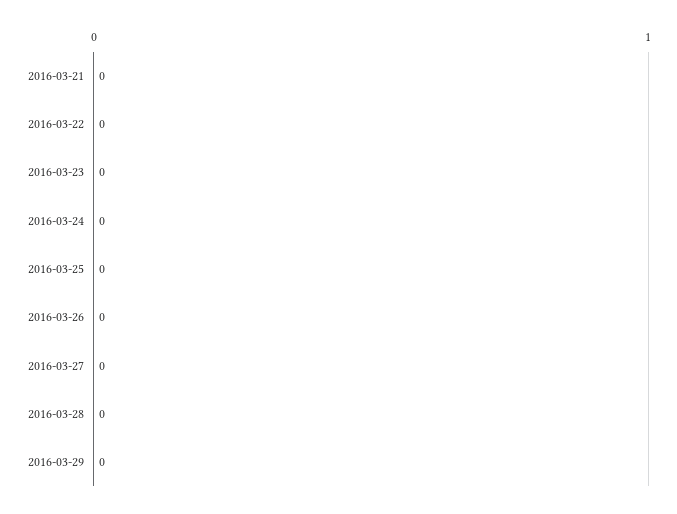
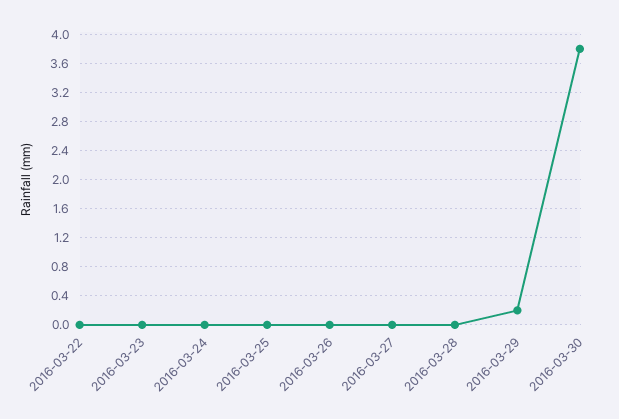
2016-03-21: 0 -> none
2016-03-29: 0 -> 0.2
2016-03-30: none -> 3.8

